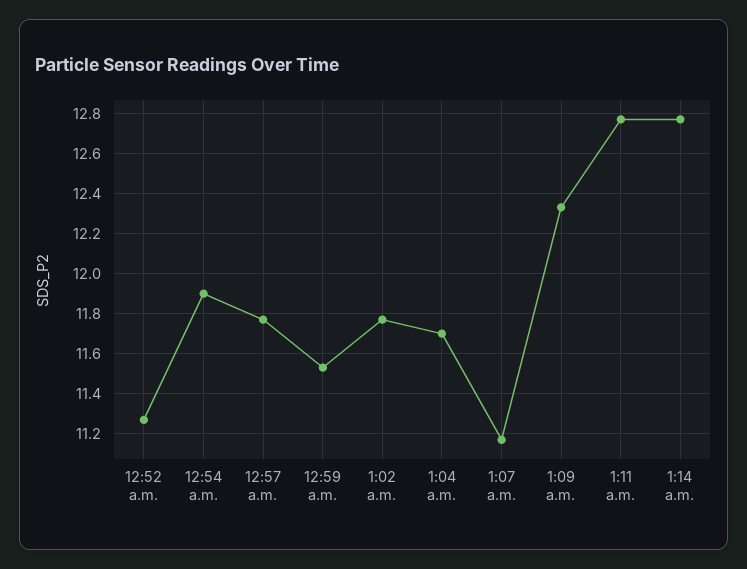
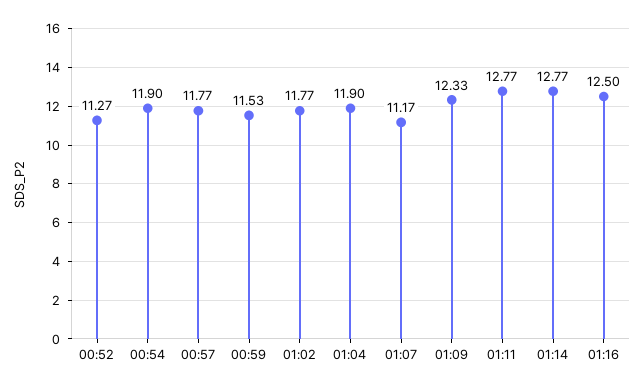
1:04 a.m.: 11.7 -> 11.9
01:16: none -> 12.5

